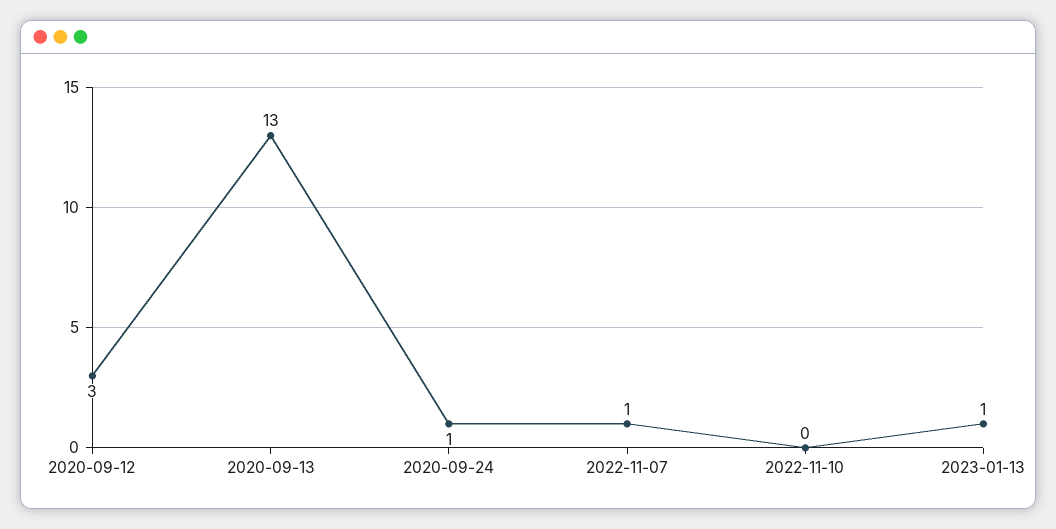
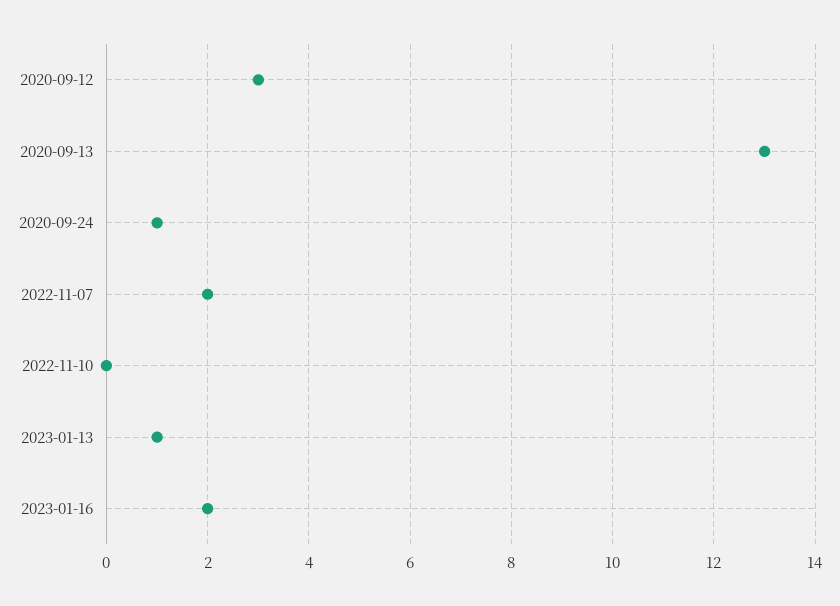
2022-11-07: 1 -> 2
2023-01-16: none -> 2

